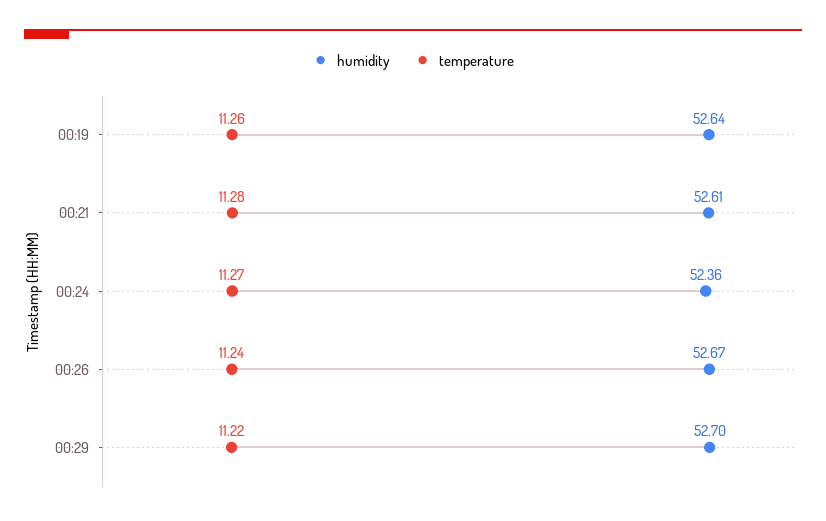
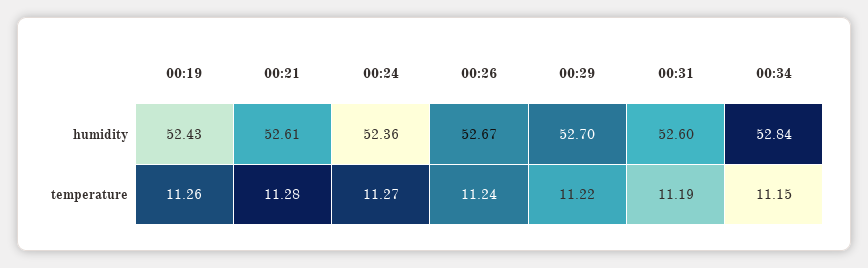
humidity, 00:19: 52.64 -> 52.43
humidity, 00:31: none -> 52.6
humidity, 00:34: none -> 52.84
temperature, 00:31: none -> 11.19
temperature, 00:34: none -> 11.15

